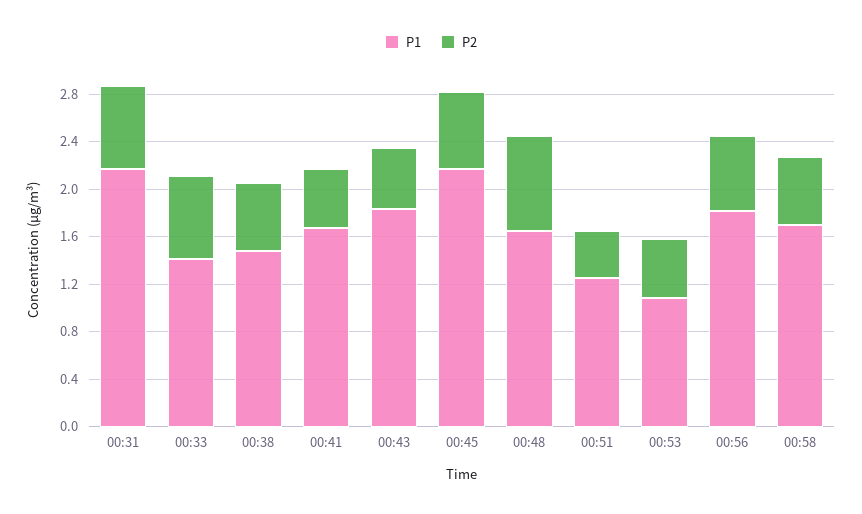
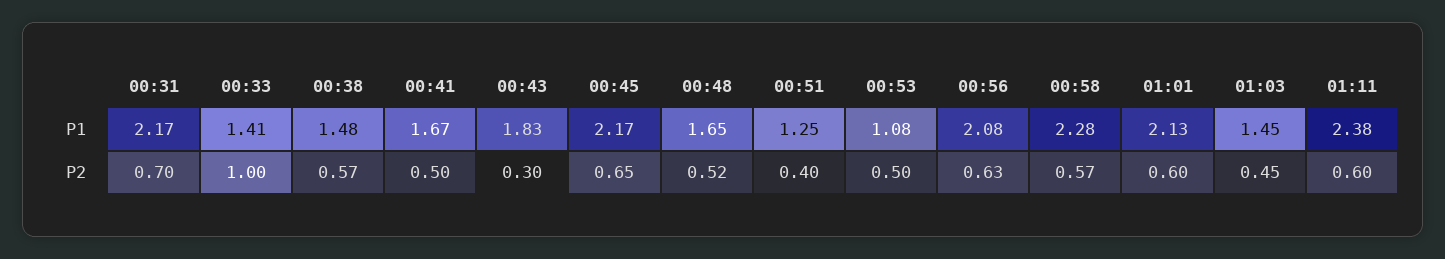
P2, 00:33: 0.7 -> 1
P2, 00:43: 0.5 -> 0.3
P2, 00:48: 0.8 -> 0.52
P1, 00:56: 1.8 -> 2.08
P1, 00:58: 1.7 -> 2.28
P1, 01:01: none -> 2.13
P1, 01:03: none -> 1.45
P1, 01:11: none -> 2.38
P2, 01:01: none -> 0.6
P2, 01:03: none -> 0.45
P2, 01:11: none -> 0.6

